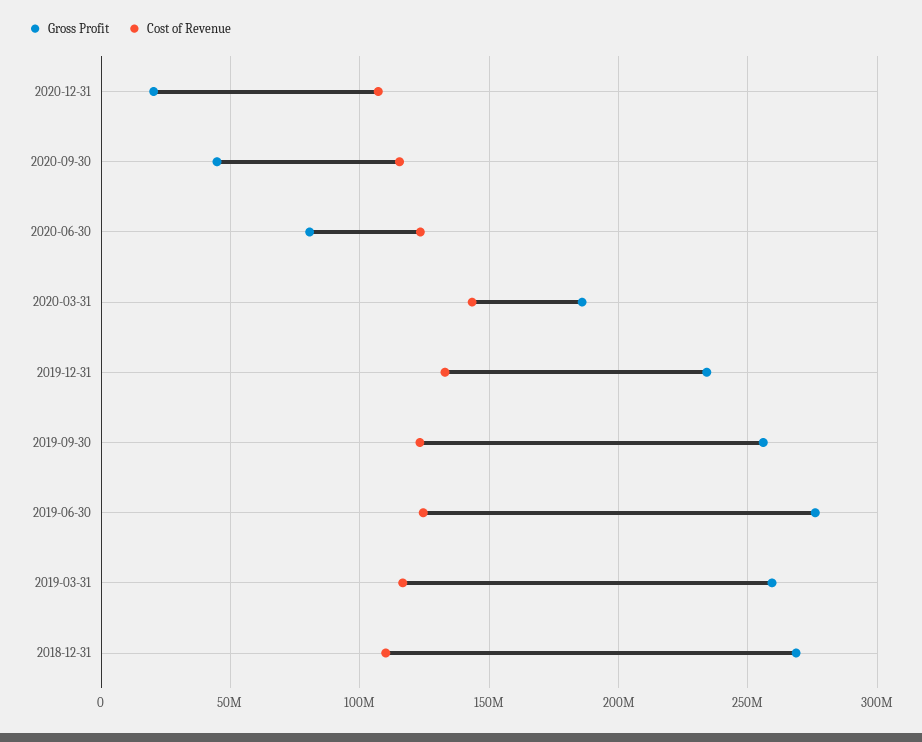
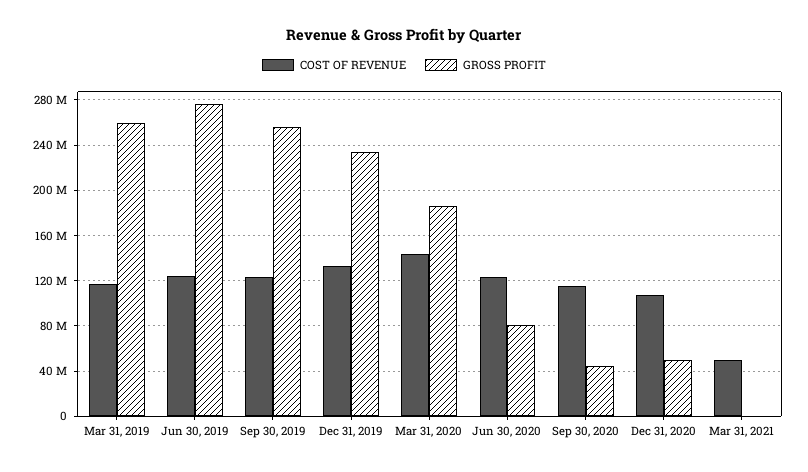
Gross Profit, 2020-12-31: 20000000 -> 50000000
Gross Profit, 2018-12-31: 270000000 -> none
Cost of Revenue, 2018-12-31: 110000000 -> none
Cost of Revenue, Mar 31, 2021: none -> 50000000
Gross Profit, Mar 31, 2021: none -> 0

